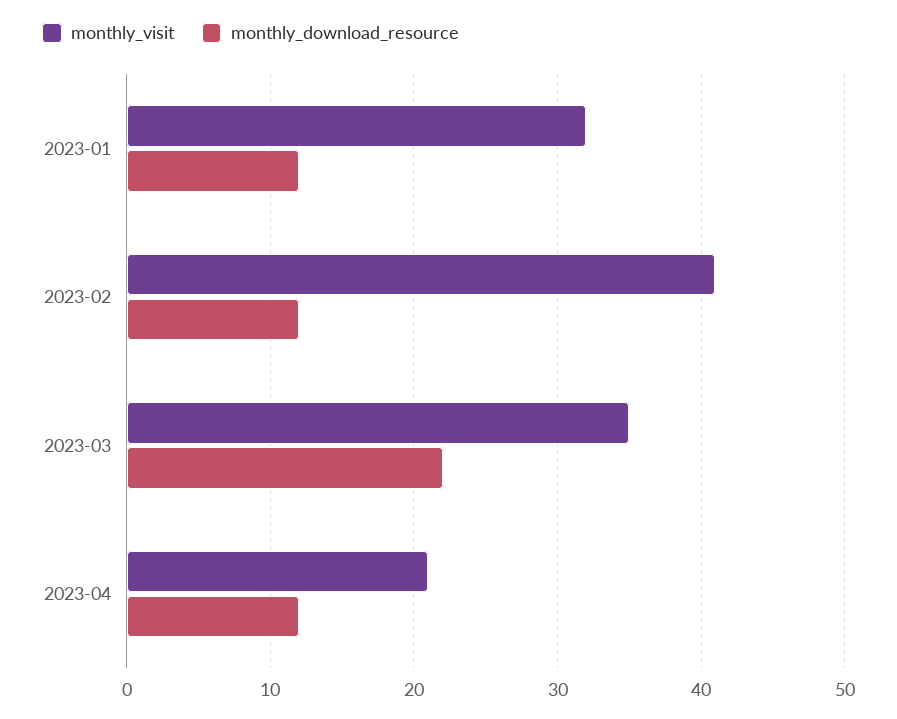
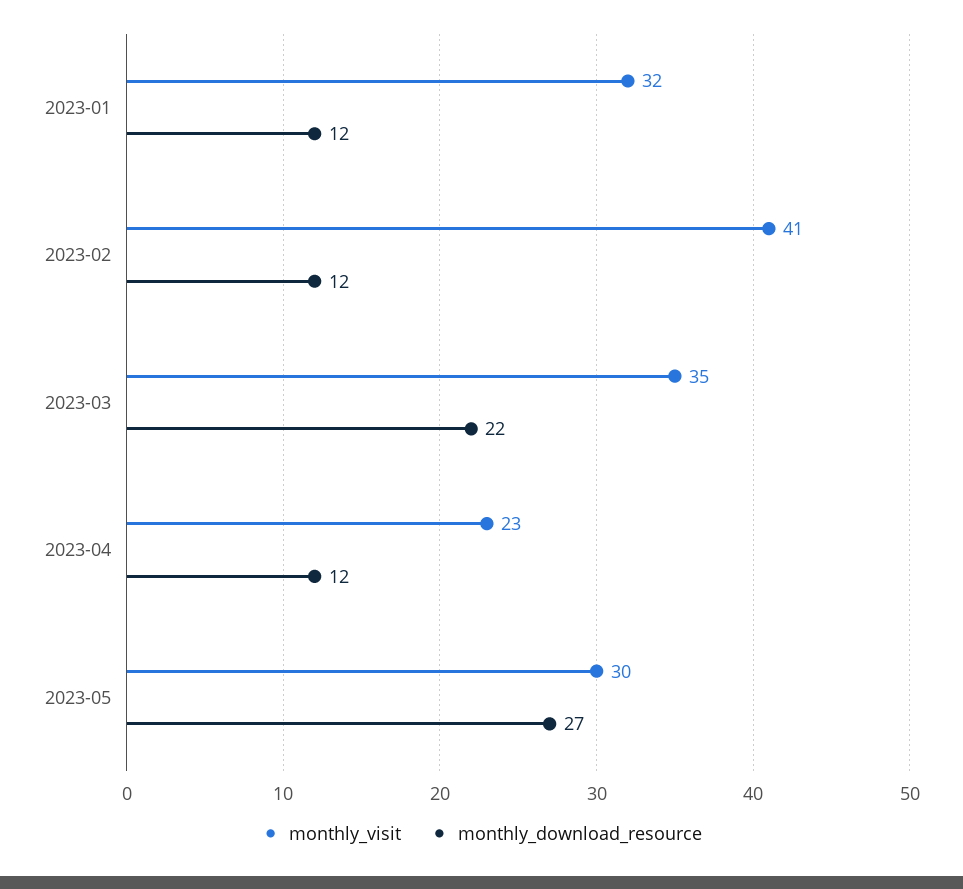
monthly_visit, 2023-04: 21 -> 23
monthly_visit, 2023-05: none -> 30
monthly_download_resource, 2023-05: none -> 27

